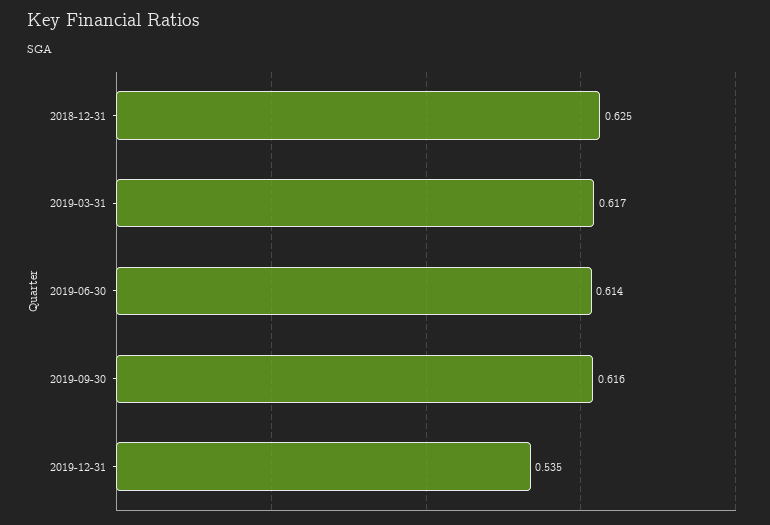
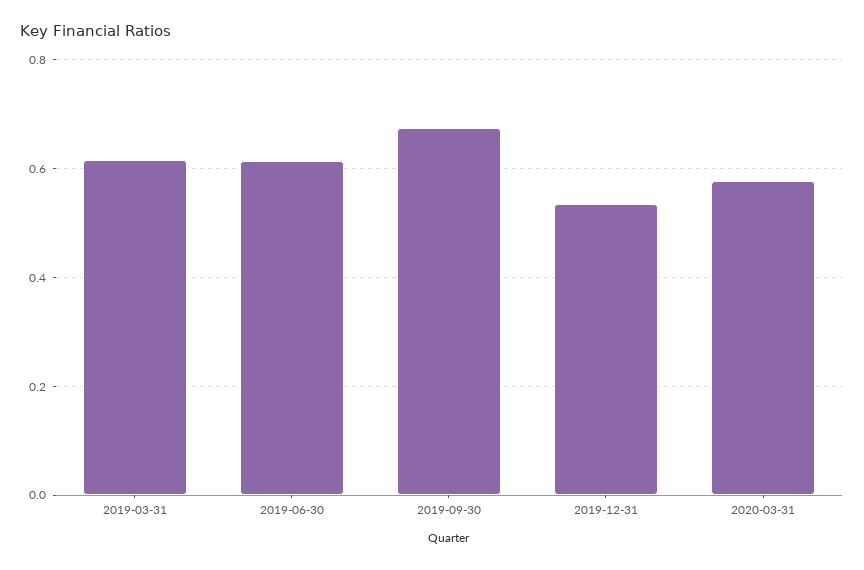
2018-12-31: 0.625 -> none
2019-09-30: 0.616 -> 0.68
2020-03-31: none -> 0.58

